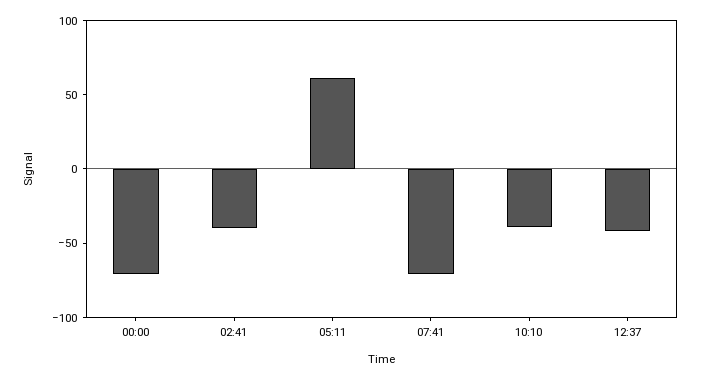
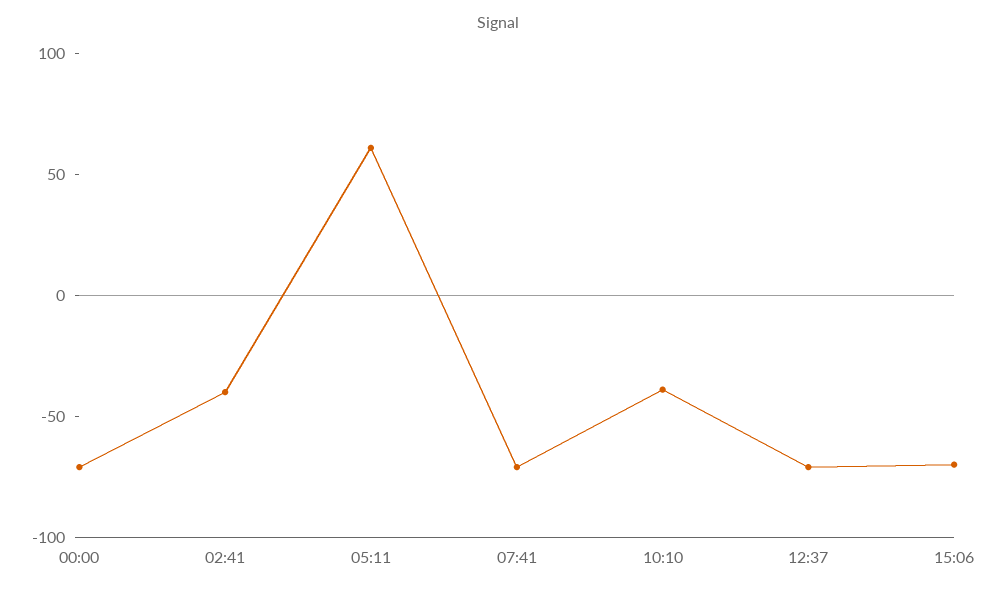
12:37: -40 -> -70
15:06: none -> -70

